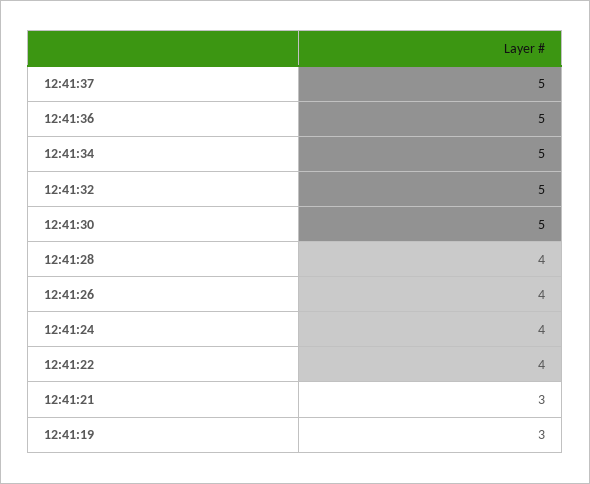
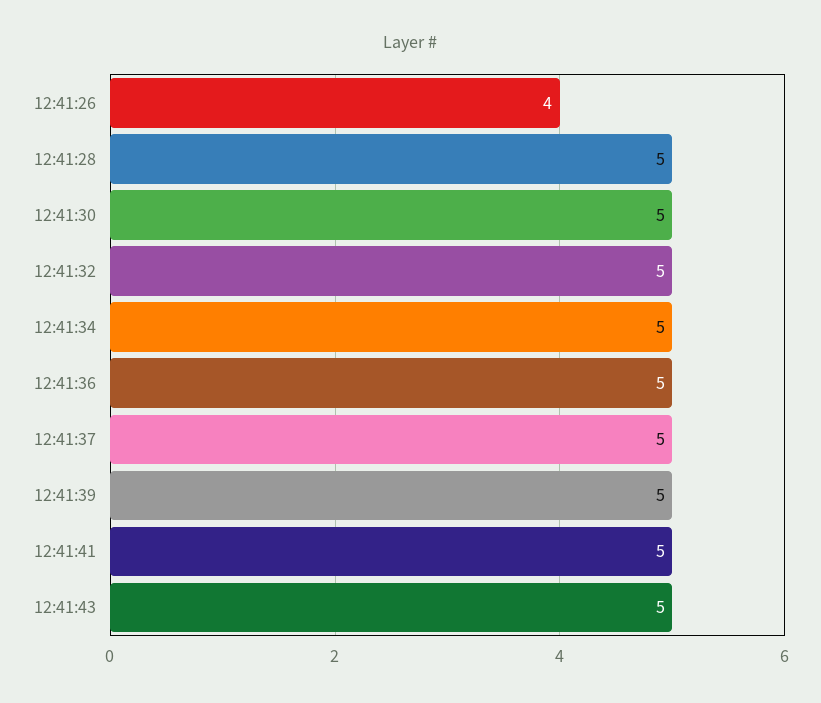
12:41:28: 4 -> 5
12:41:24: 4 -> none
12:41:22: 4 -> none
12:41:21: 3 -> none
12:41:19: 3 -> none
12:41:39: none -> 5
12:41:41: none -> 5
12:41:43: none -> 5

